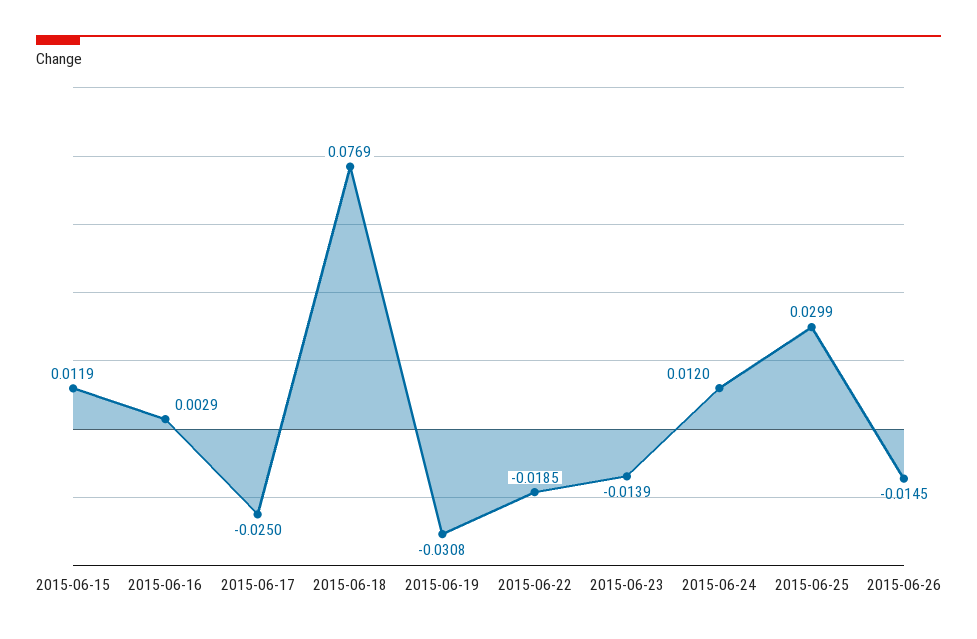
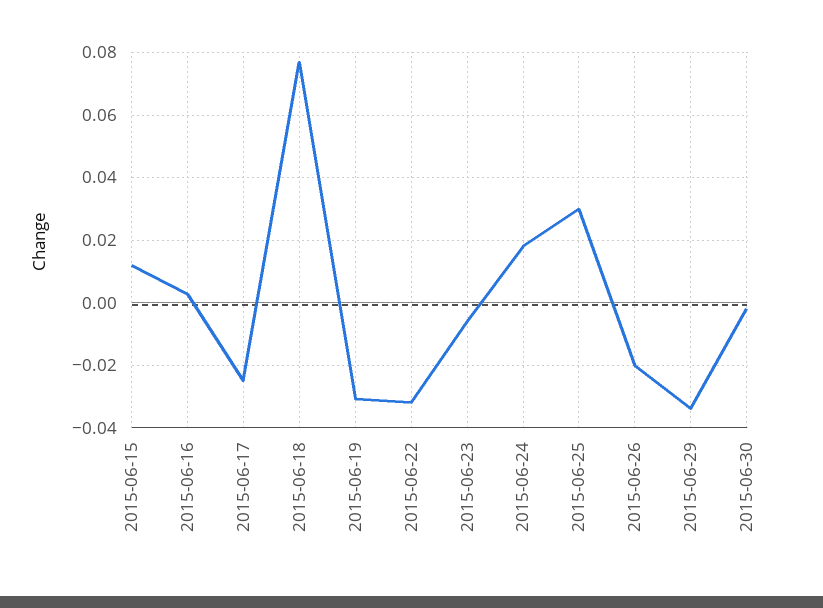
2015-06-22: -0.0185 -> -0.032
2015-06-23: -0.0139 -> -0.006
2015-06-24: 0.012 -> 0.018
2015-06-26: -0.0145 -> -0.02
2015-06-29: none -> -0.034
2015-06-30: none -> -0.002

